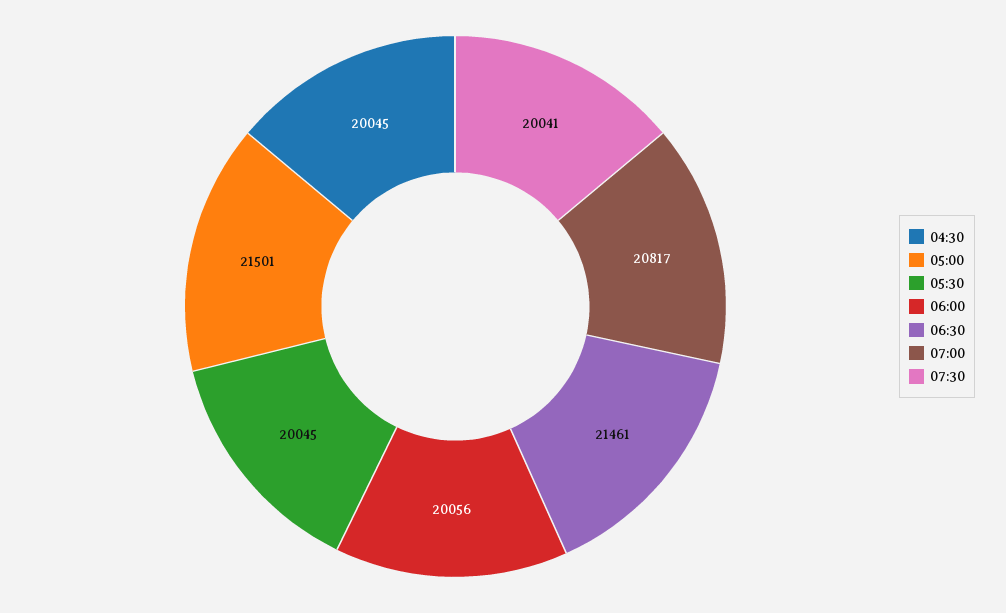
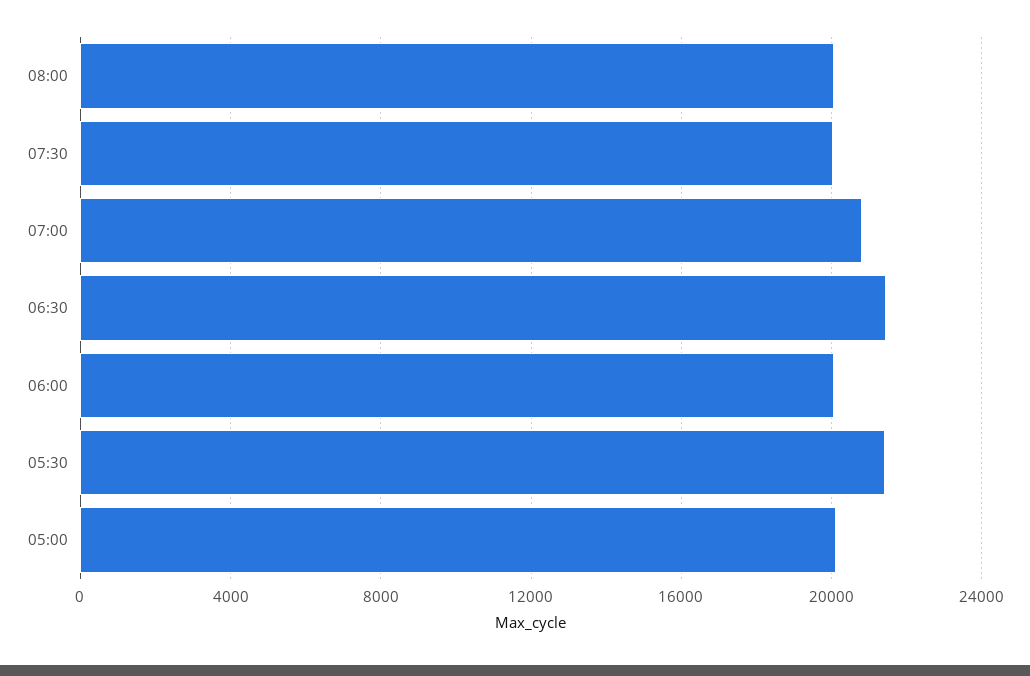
04:30: 20045 -> none
05:00: 21501 -> 20000
05:30: 20045 -> 21500
08:00: none -> 20000

